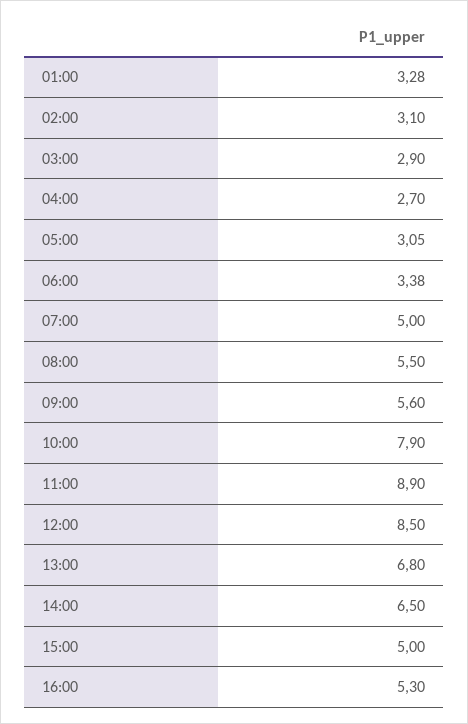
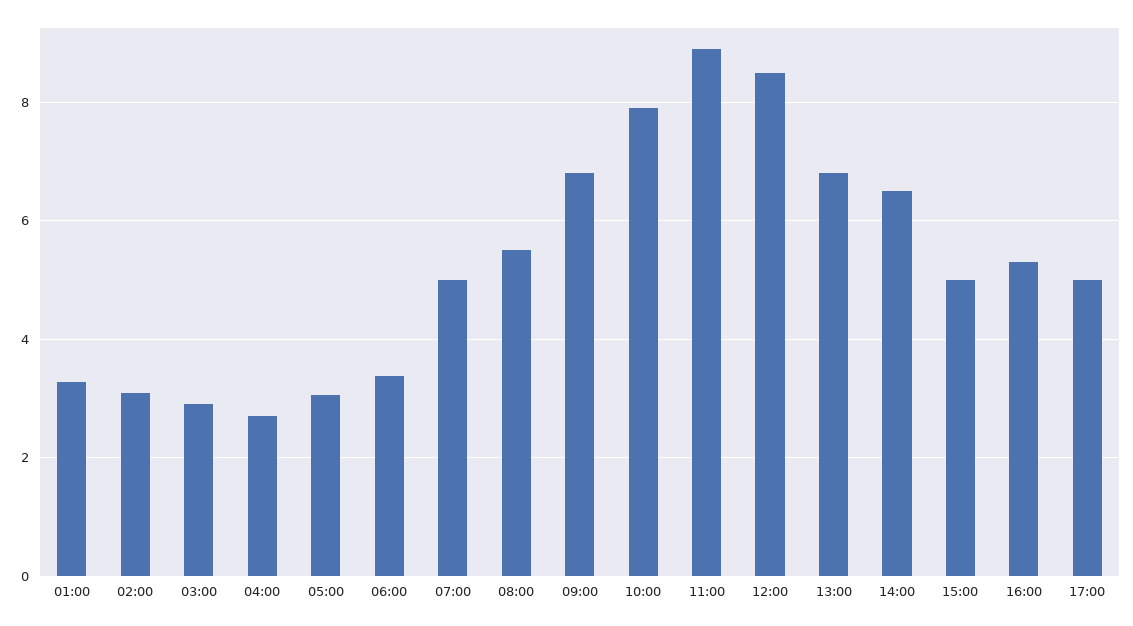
09:00: 5.6 -> 6.8
17:00: none -> 5

